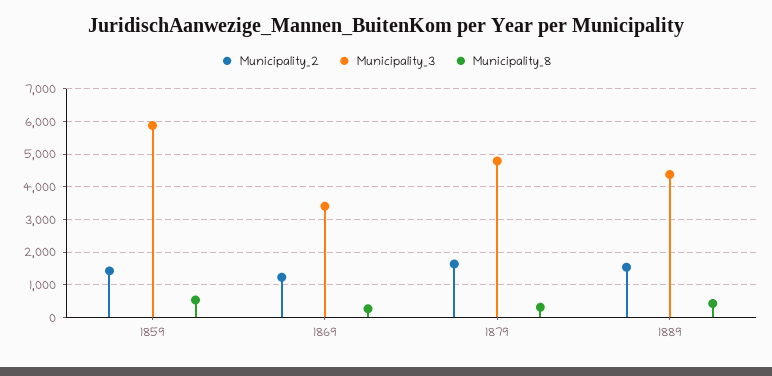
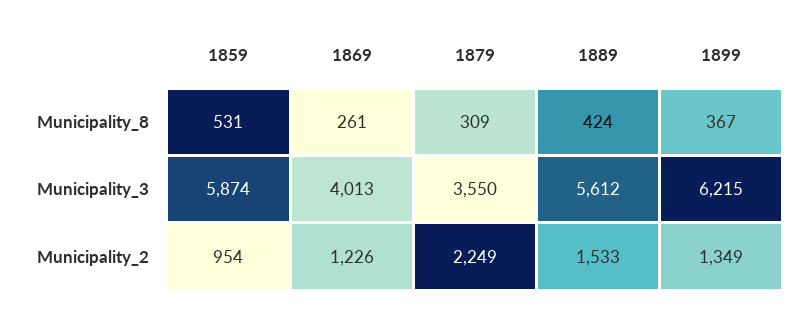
Municipality_2, 1859: 1400 -> 954
Municipality_3, 1869: 3400 -> 4013
Municipality_2, 1879: 1600 -> 2249
Municipality_3, 1879: 4800 -> 3550
Municipality_3, 1889: 4400 -> 5612
Municipality_8, 1899: none -> 367
Municipality_3, 1899: none -> 6215
Municipality_2, 1899: none -> 1349

